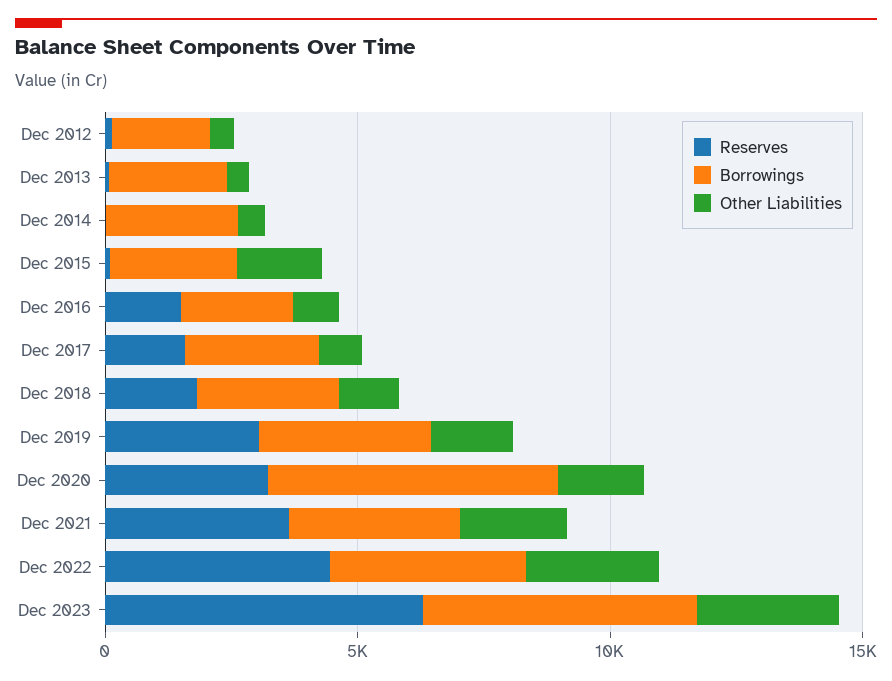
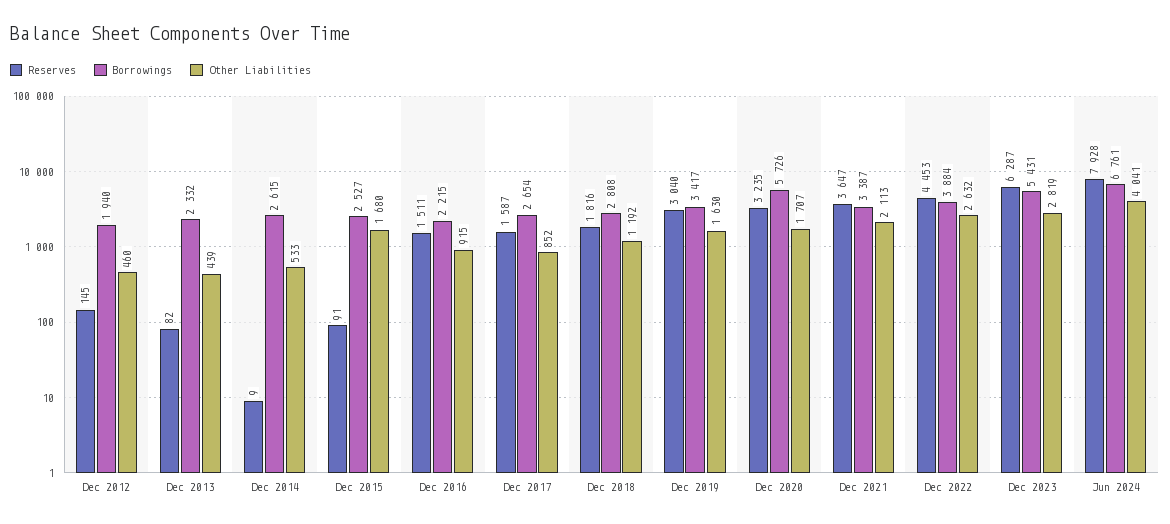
Reserves, Jun 2024: none -> 7928
Borrowings, Jun 2024: none -> 6761
Other Liabilities, Jun 2024: none -> 4041

